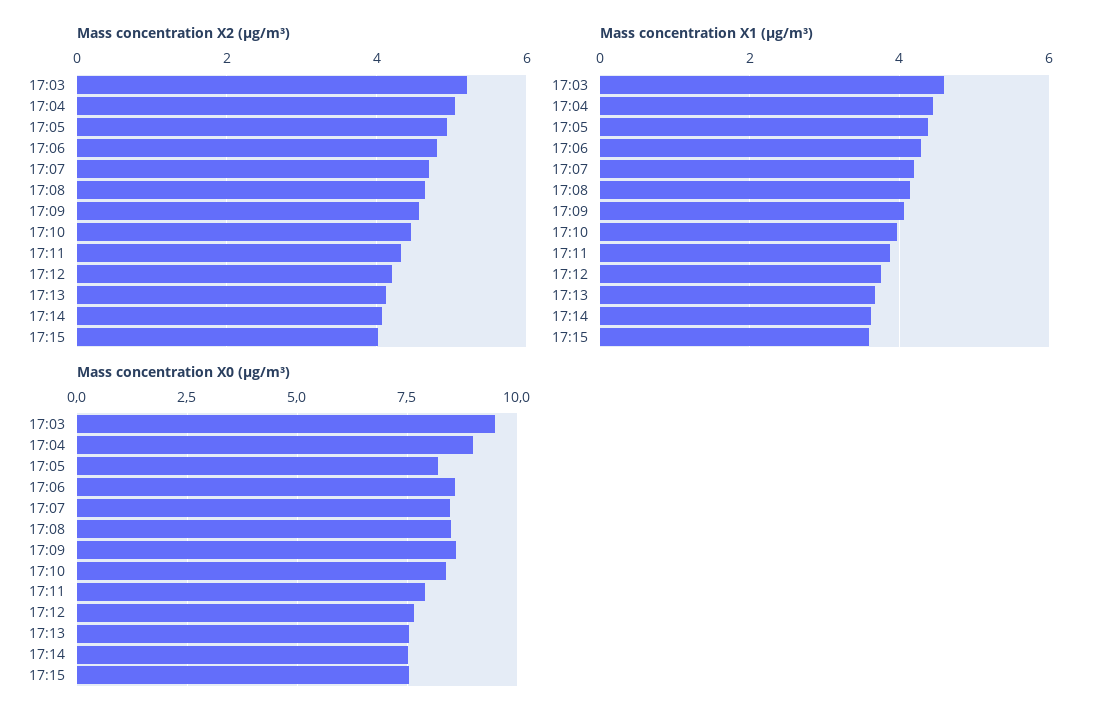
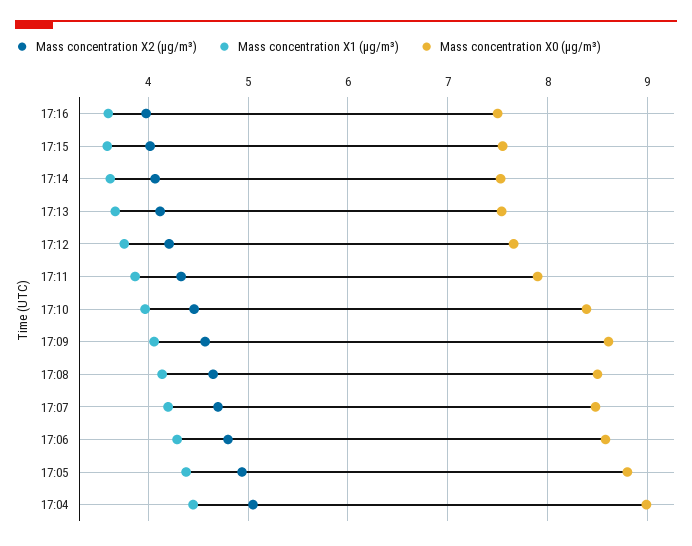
Mass concentration X2 (μg/m³), 17:03: 5.2 -> none
Mass concentration X1 (μg/m³), 17:03: 4.6 -> none
Mass concentration X0 (μg/m³), 17:03: 9.5 -> none
Mass concentration X0 (μg/m³), 17:05: 8.25 -> 8.8
Mass concentration X2 (μg/m³), 17:16: none -> 4
Mass concentration X1 (μg/m³), 17:16: none -> 3.6
Mass concentration X0 (μg/m³), 17:16: none -> 7.5

